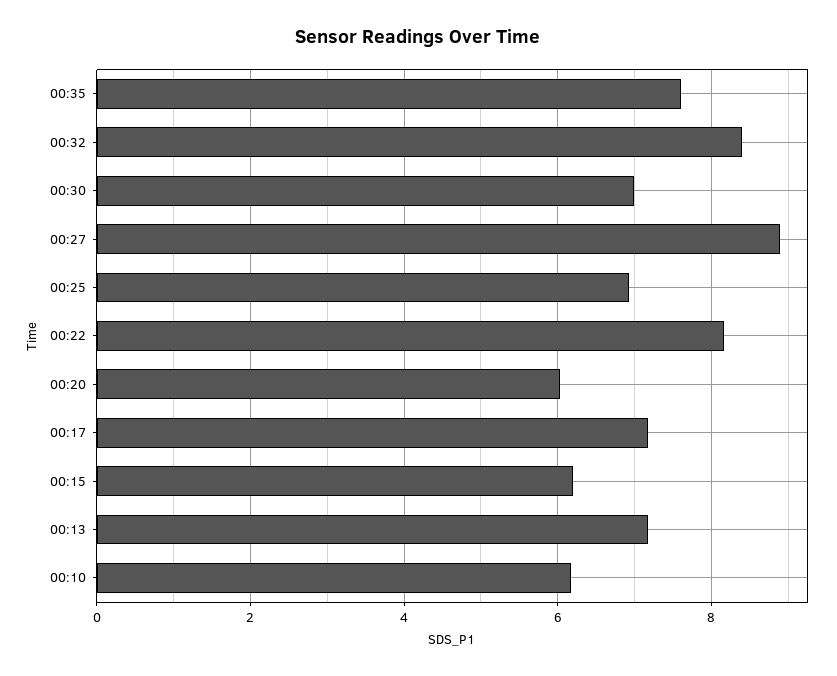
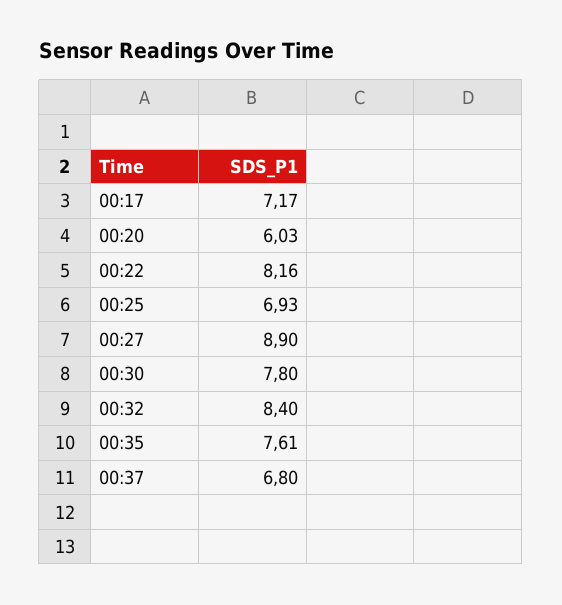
00:30: 7 -> 7.8
00:15: 6.2 -> none
00:13: 7.2 -> none
00:10: 6.2 -> none
00:37: none -> 6.8

